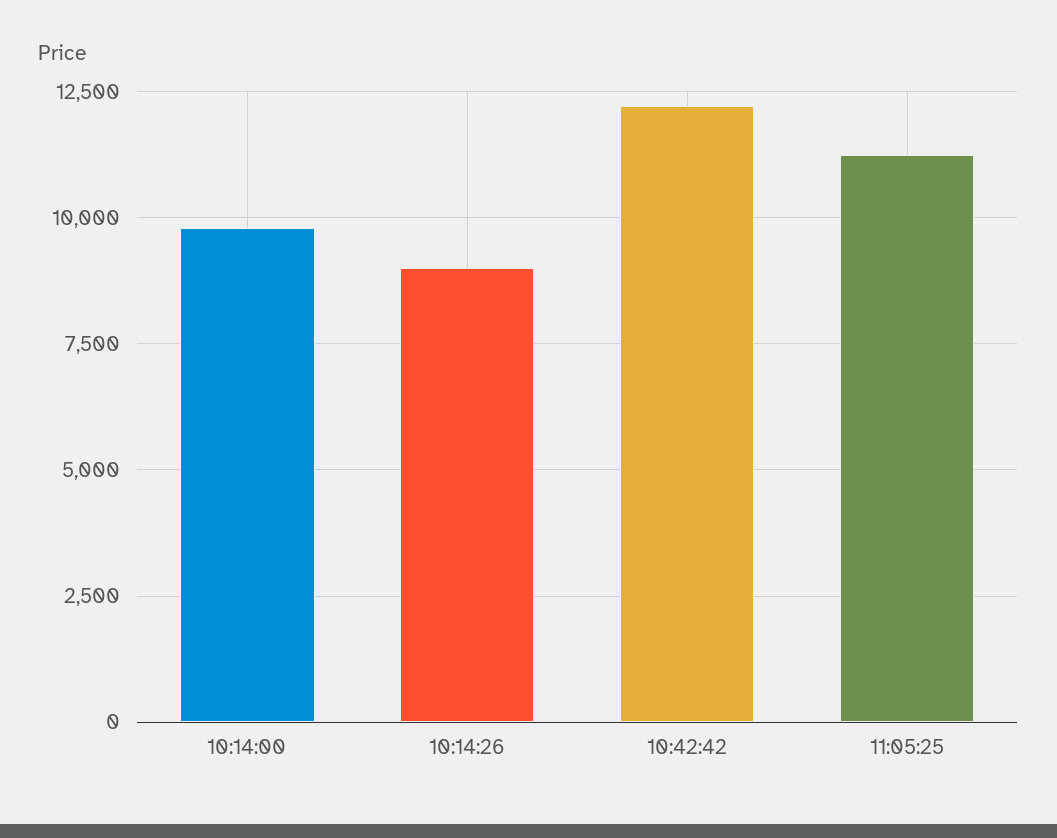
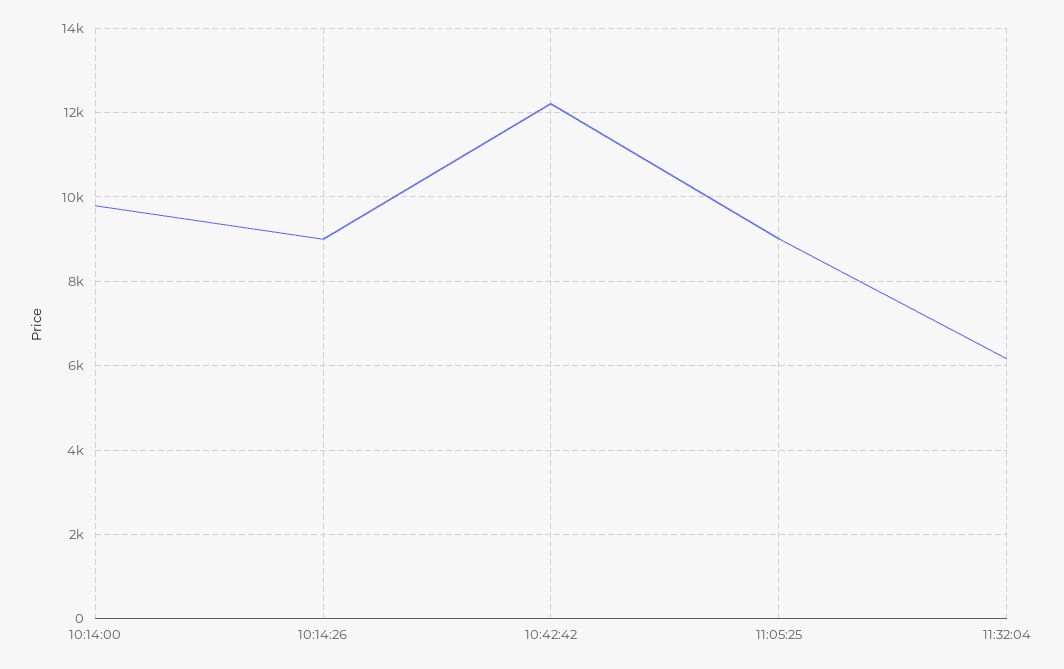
11:05:25: 11250 -> 9000
11:32:04: none -> 6200

